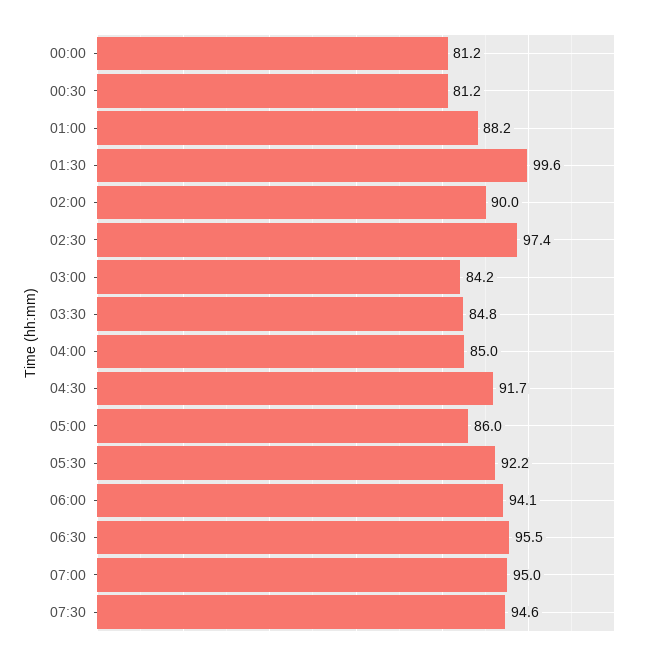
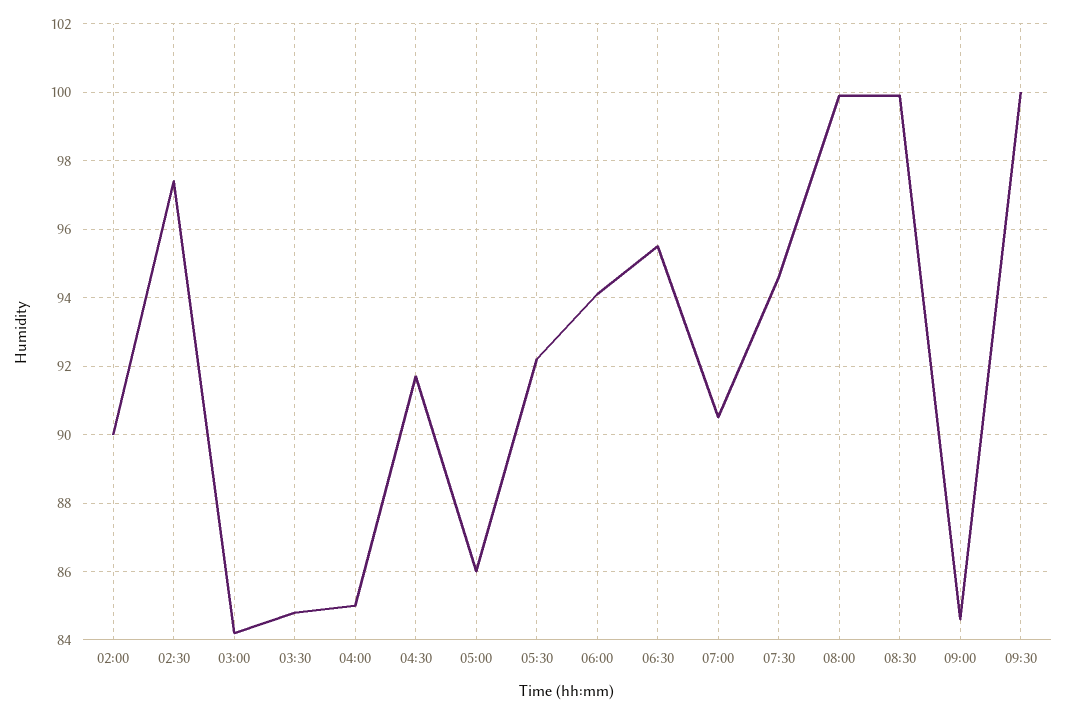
00:00: 81.2 -> none
00:30: 81.2 -> none
01:00: 88.2 -> none
01:30: 99.6 -> none
07:00: 95 -> 90.5
08:00: none -> 100
08:30: none -> 100
09:00: none -> 84.5
09:30: none -> 100

